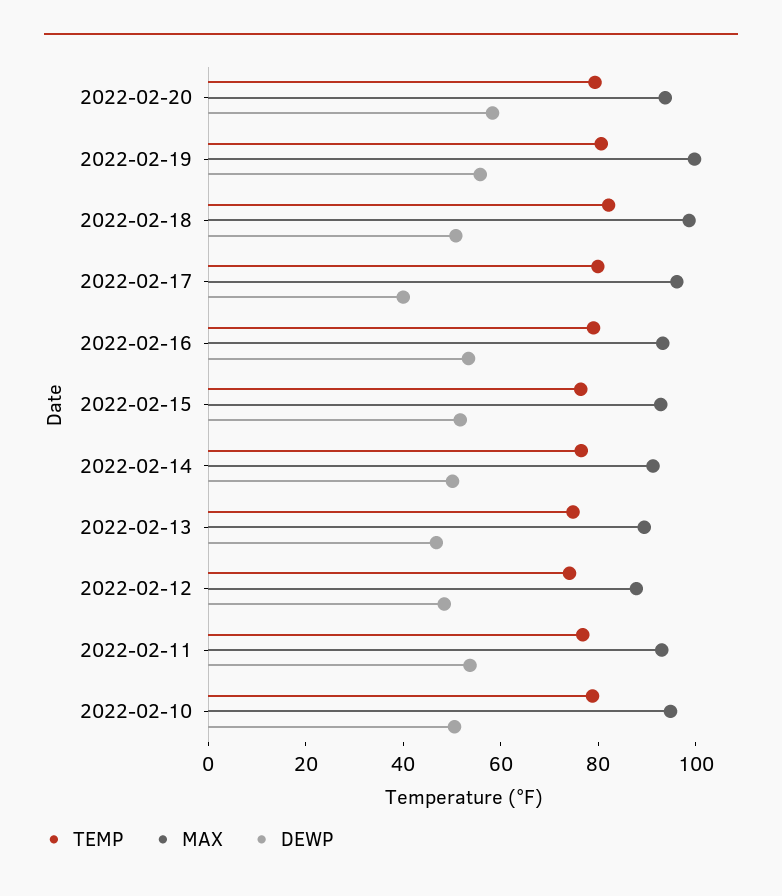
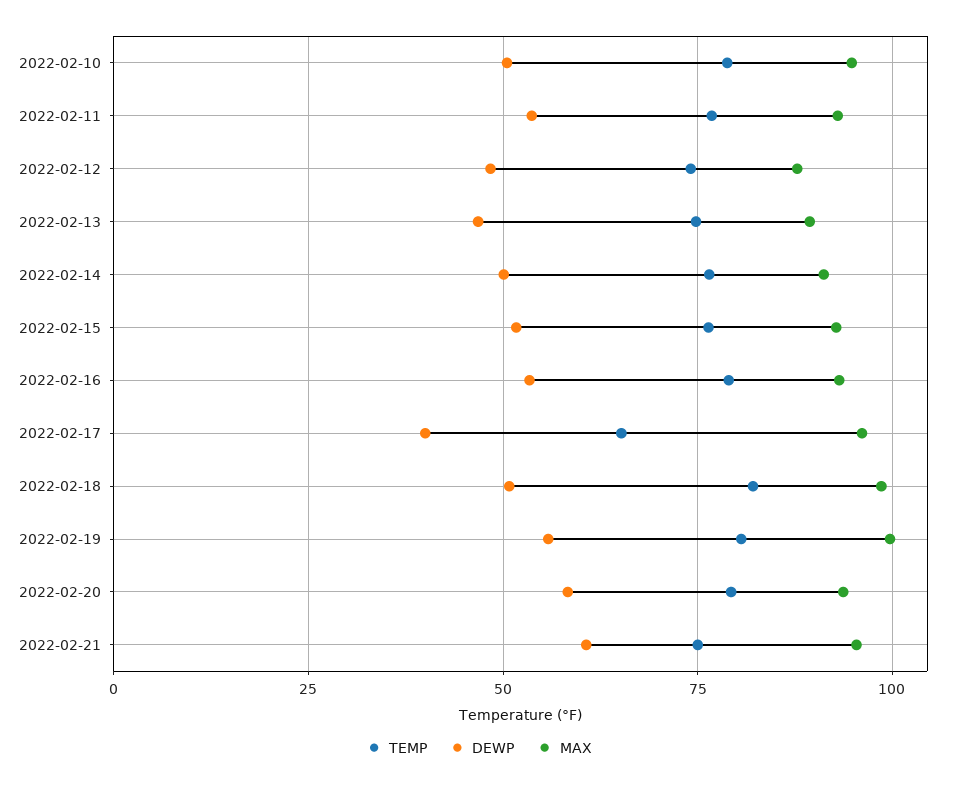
TEMP, 2022-02-17: 80 -> 65
TEMP, 2022-02-21: none -> 75
DEWP, 2022-02-21: none -> 60
MAX, 2022-02-21: none -> 95

